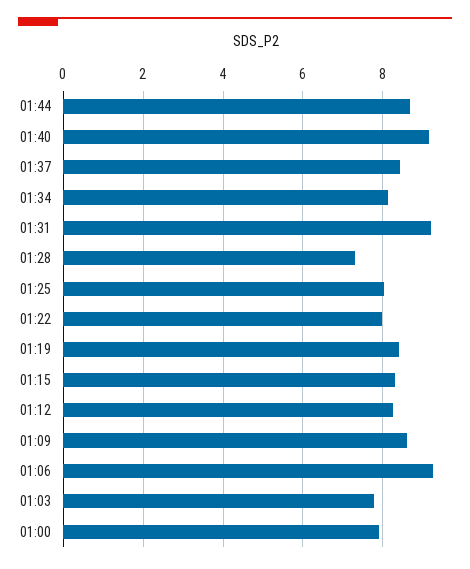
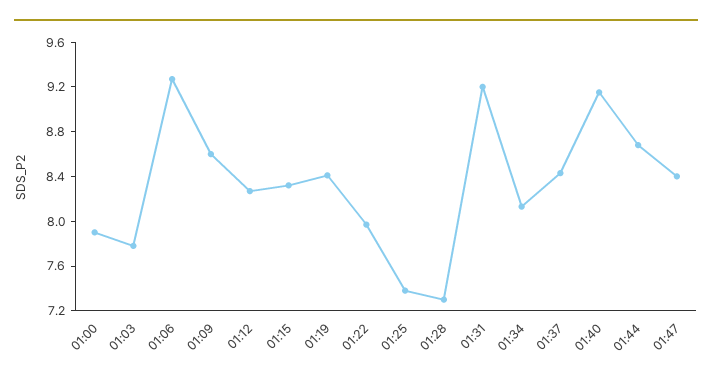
01:25: 8 -> 7.4
01:47: none -> 8.4

